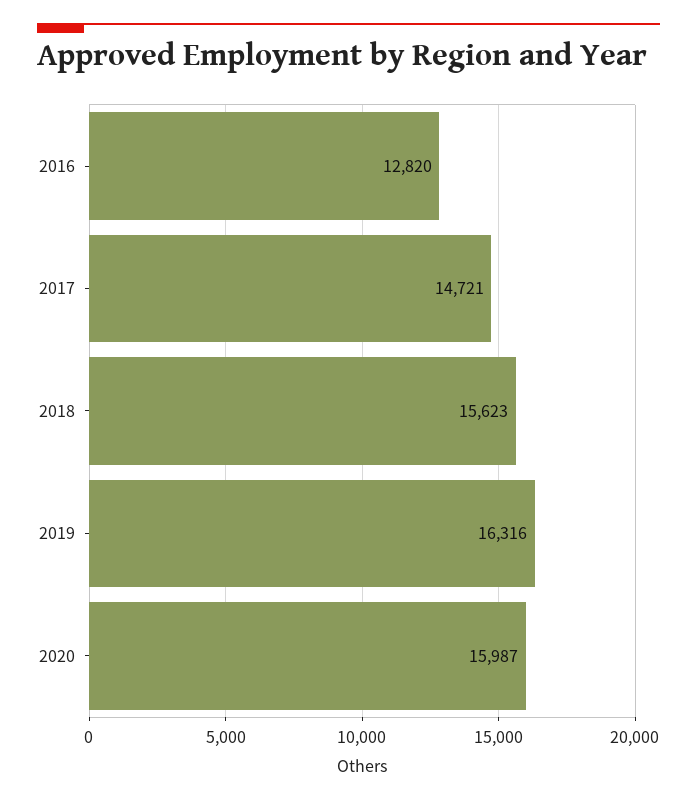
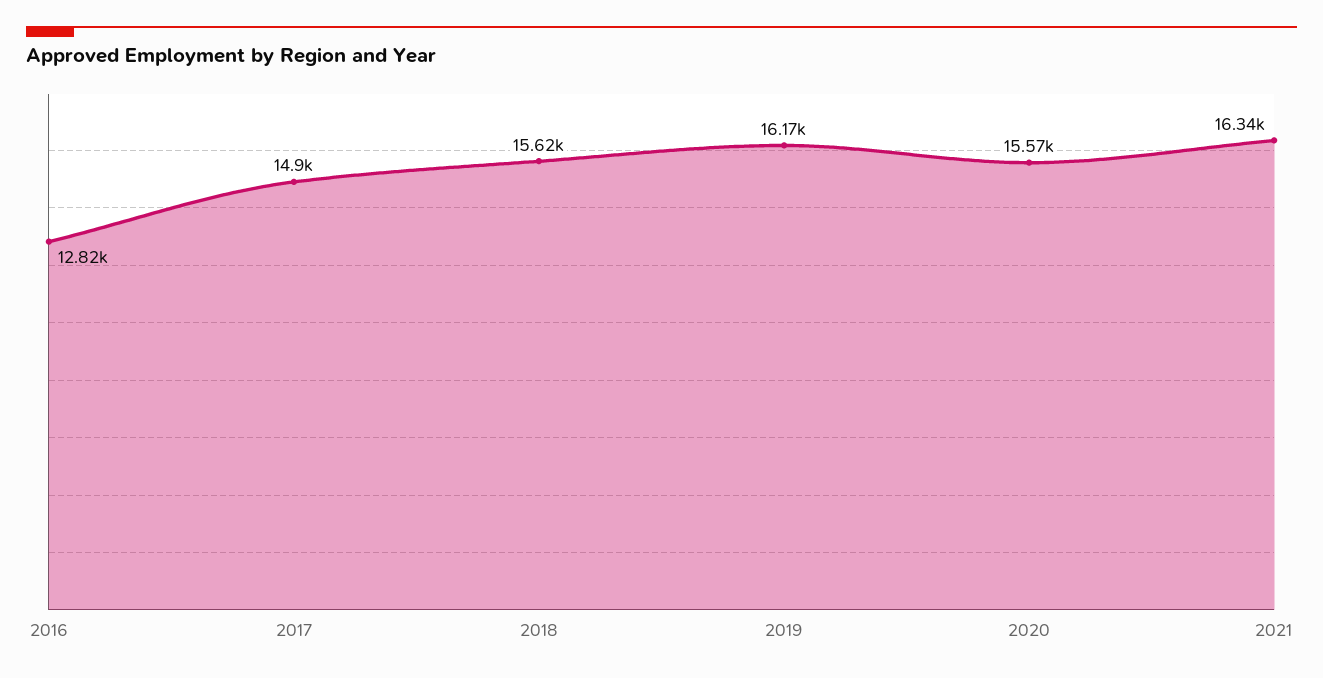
2017: 14721 -> 14900
2019: 16316 -> 16170
2020: 15987 -> 15570
2021: none -> 16340

